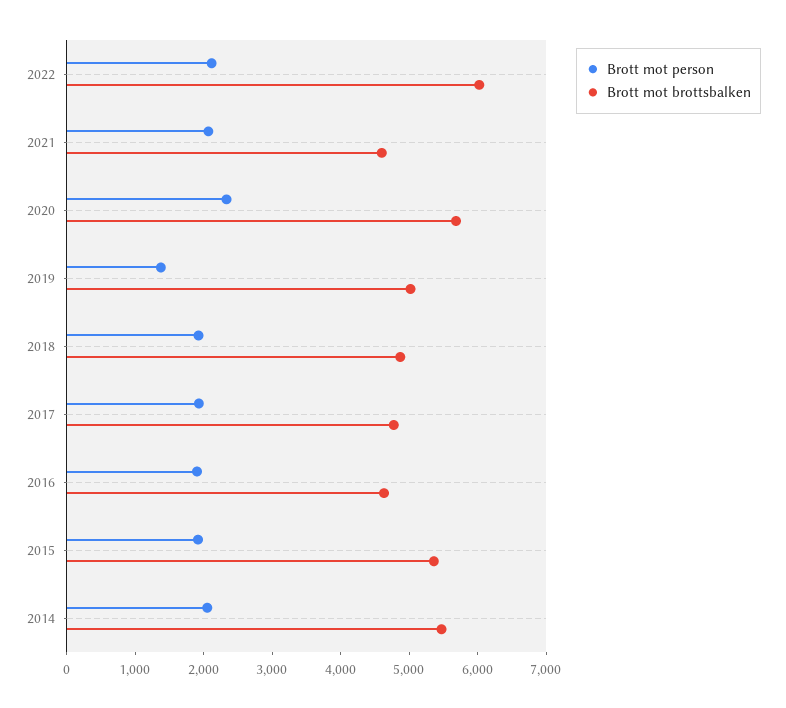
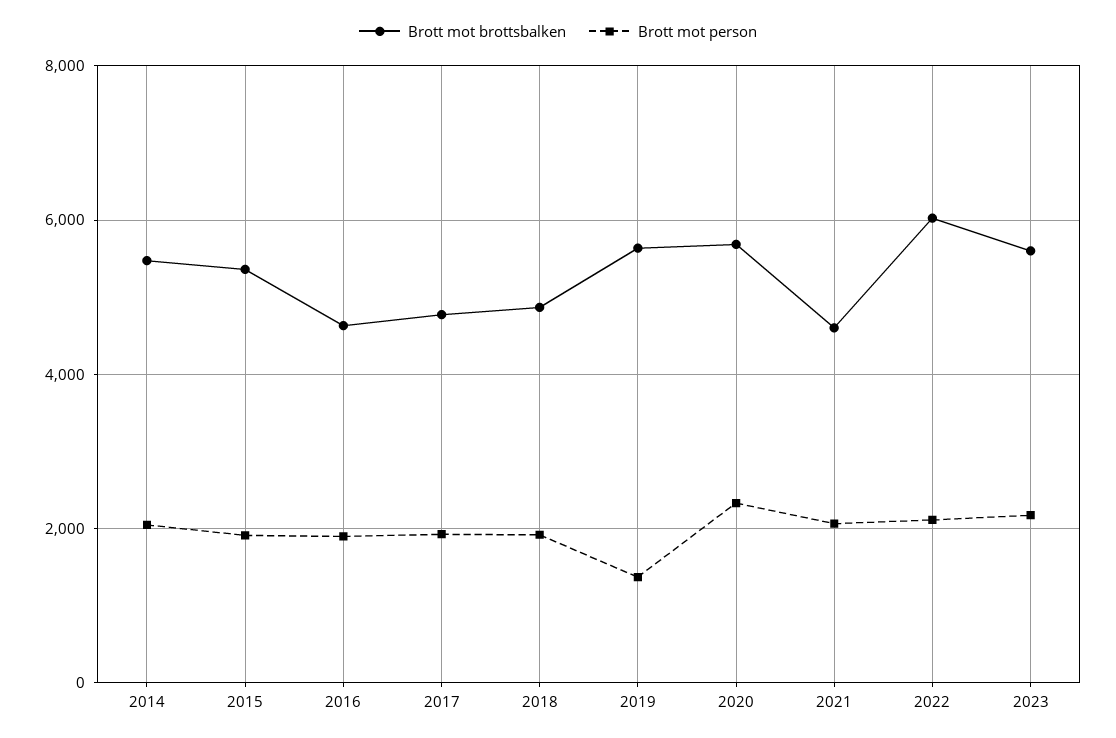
Brott mot brottsbalken, 2019: 5000 -> 5600
Brott mot brottsbalken, 2023: none -> 5600
Brott mot person, 2023: none -> 2200

